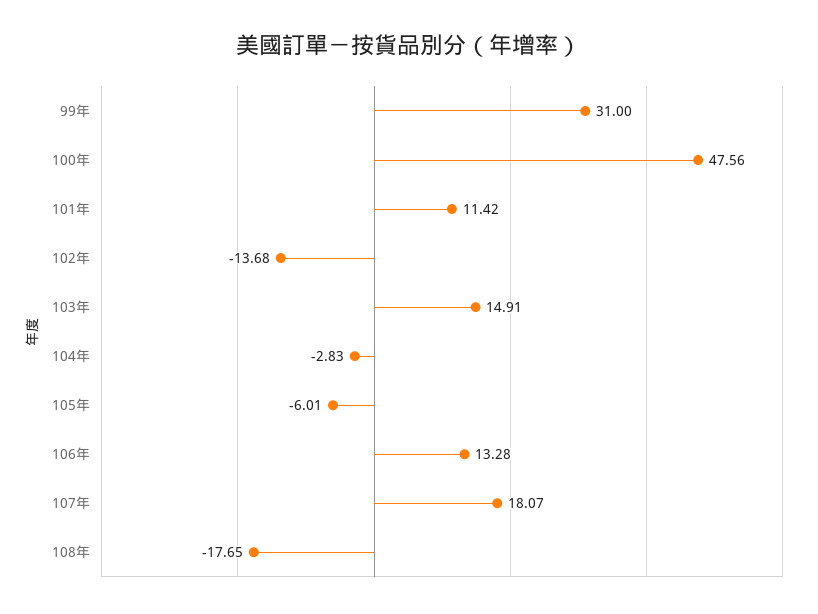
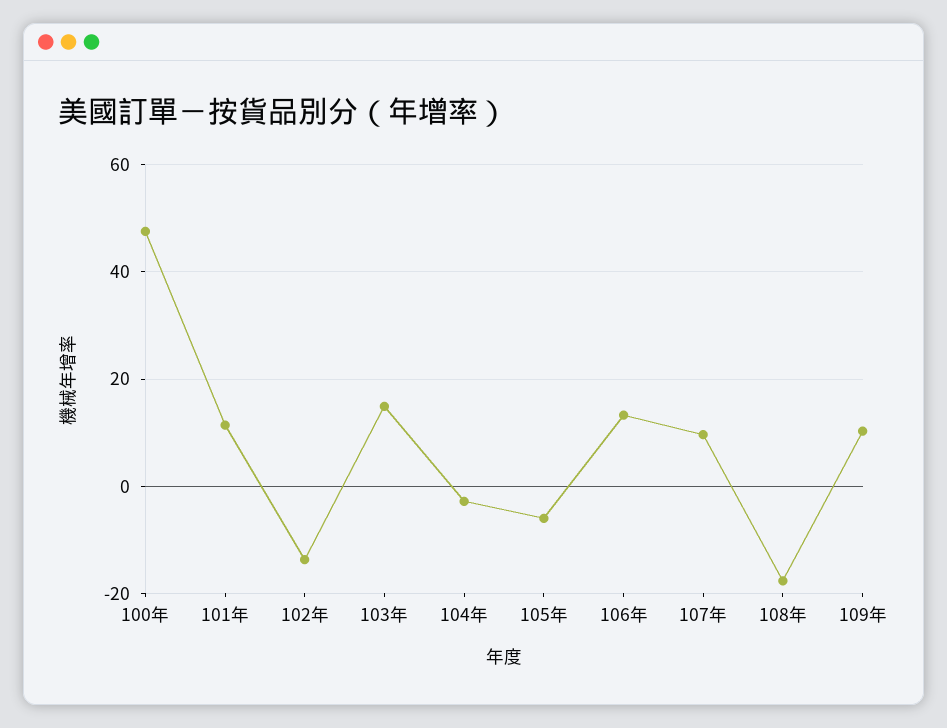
99年: 31 -> none
107年: 18.07 -> 10
109年: none -> 10

